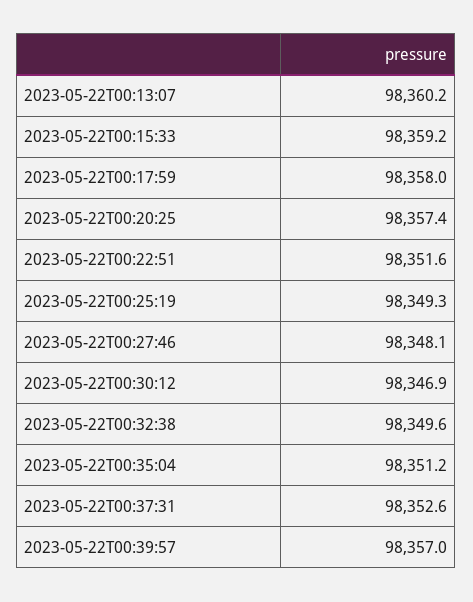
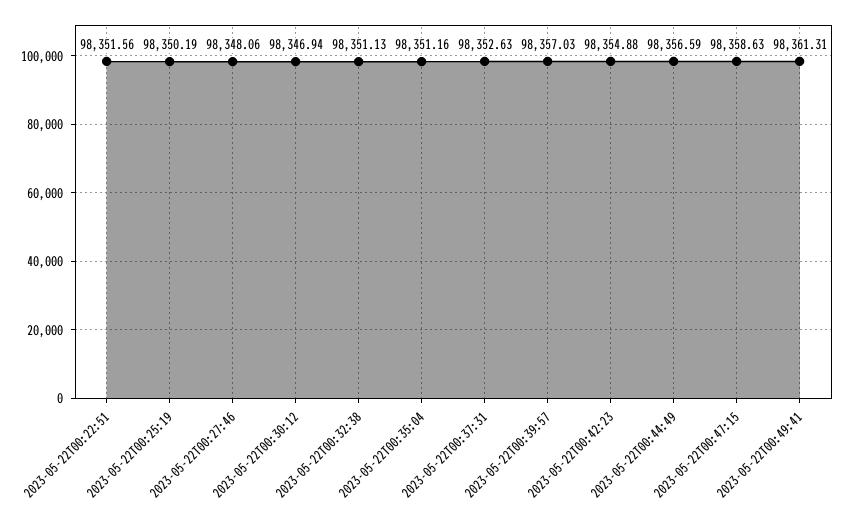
2023-05-22T00:13:07: 98360.2 -> none
2023-05-22T00:15:33: 98359.2 -> none
2023-05-22T00:17:59: 98358 -> none
2023-05-22T00:20:25: 98357.4 -> none
2023-05-22T00:25:19: 98349.3 -> 98350.19
2023-05-22T00:32:38: 98349.6 -> 98351.13
2023-05-22T00:42:23: none -> 98354.88
2023-05-22T00:44:49: none -> 98356.59
2023-05-22T00:47:15: none -> 98358.63
2023-05-22T00:49:41: none -> 98361.31

